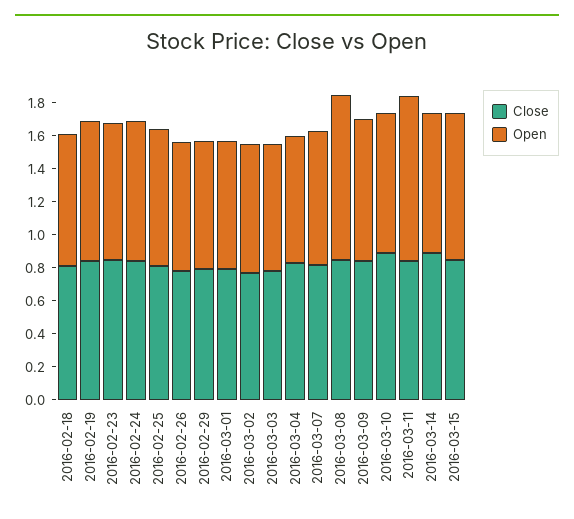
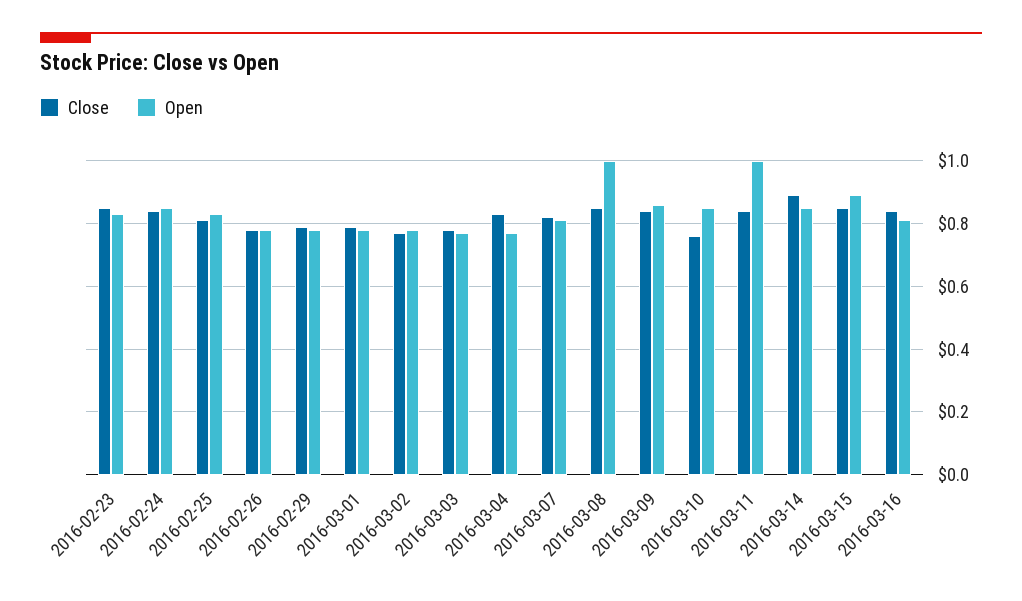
Close, 2016-02-18: 0.8 -> none
Open, 2016-02-18: 0.8 -> none
Close, 2016-02-19: 0.85 -> none
Open, 2016-02-19: 0.85 -> none
Close, 2016-03-10: 0.9 -> 0.75
Close, 2016-03-16: none -> 0.85
Open, 2016-03-16: none -> 0.8

